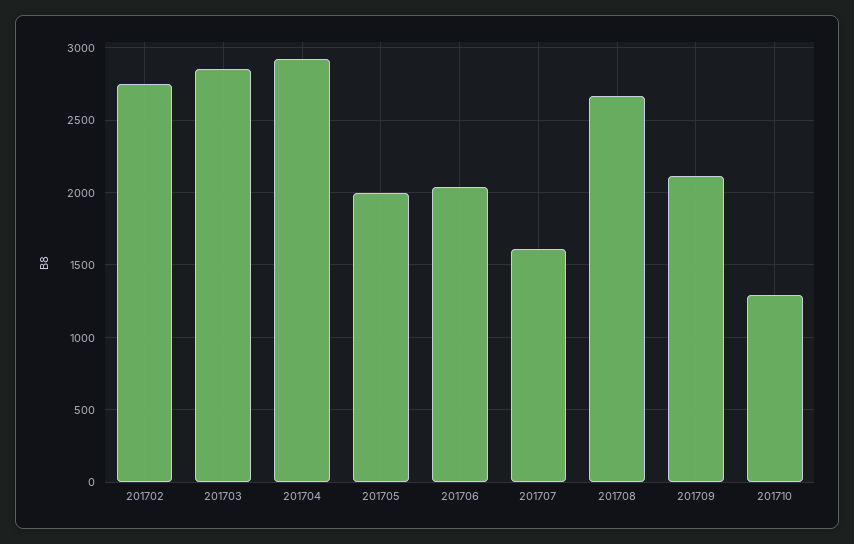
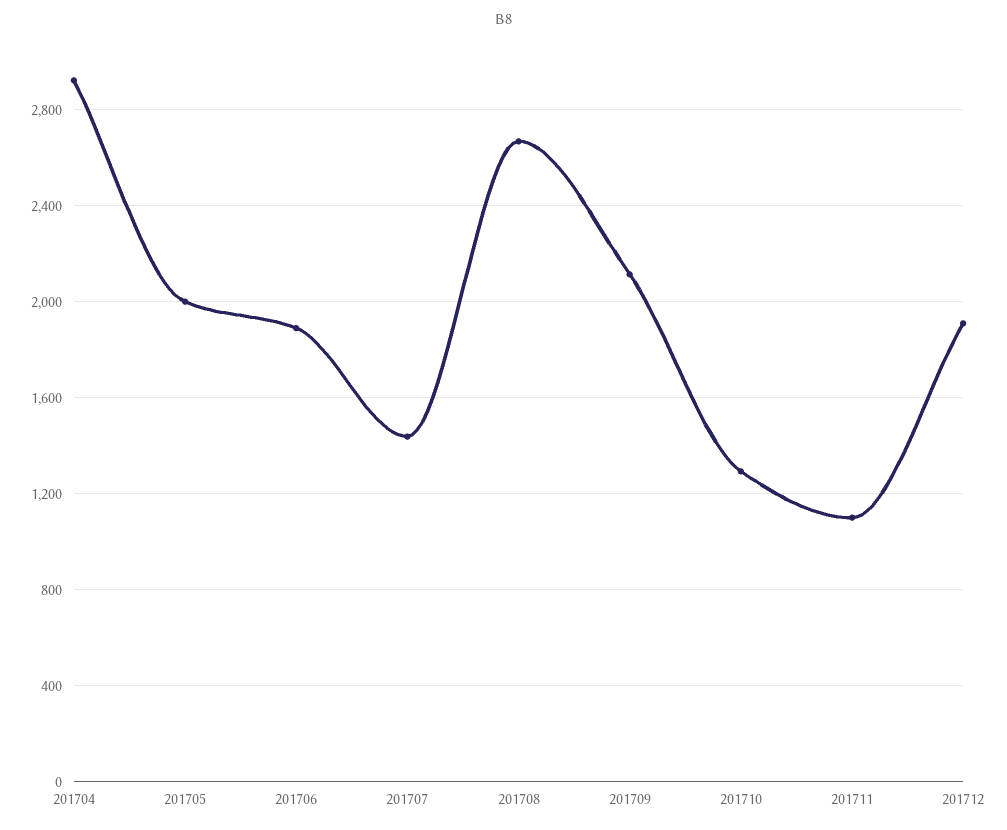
201702: 2750 -> none
201703: 2850 -> none
201706: 2050 -> 1900
201707: 1600 -> 1450
201711: none -> 1100
201712: none -> 1900

